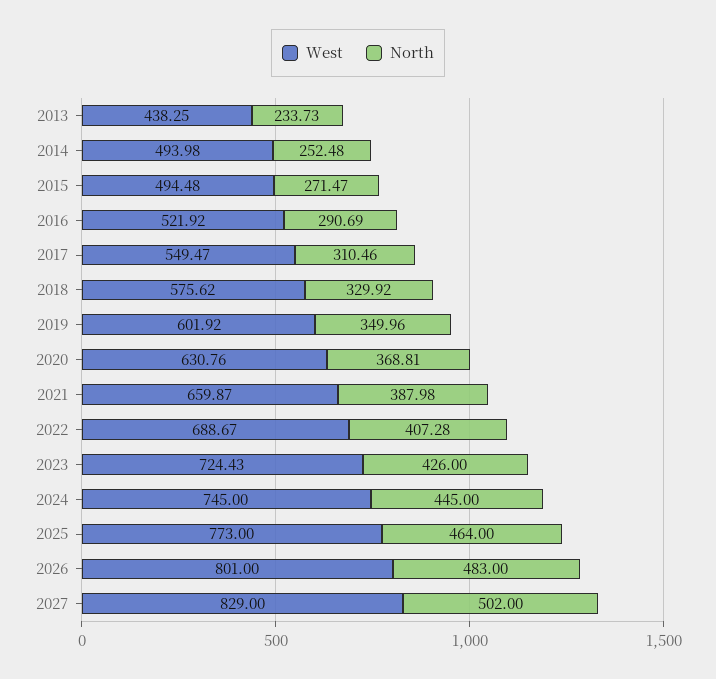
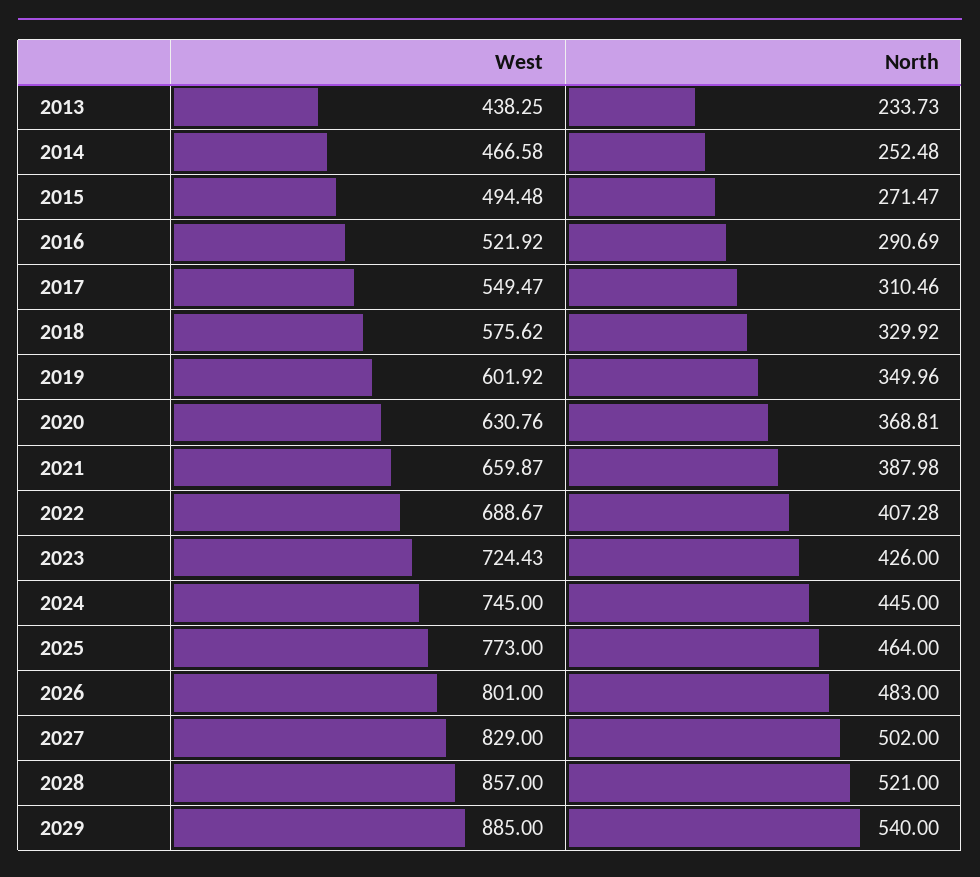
West, 2014: 493.98 -> 466.58
West, 2028: none -> 857
North, 2028: none -> 521
West, 2029: none -> 885
North, 2029: none -> 540

